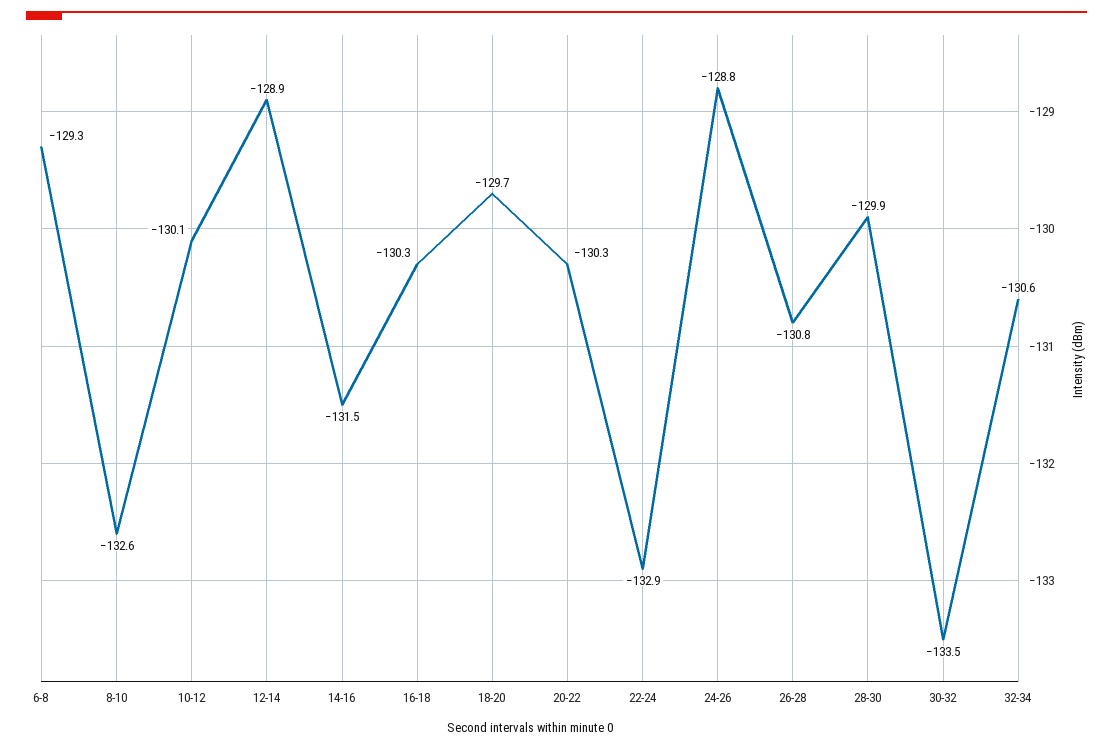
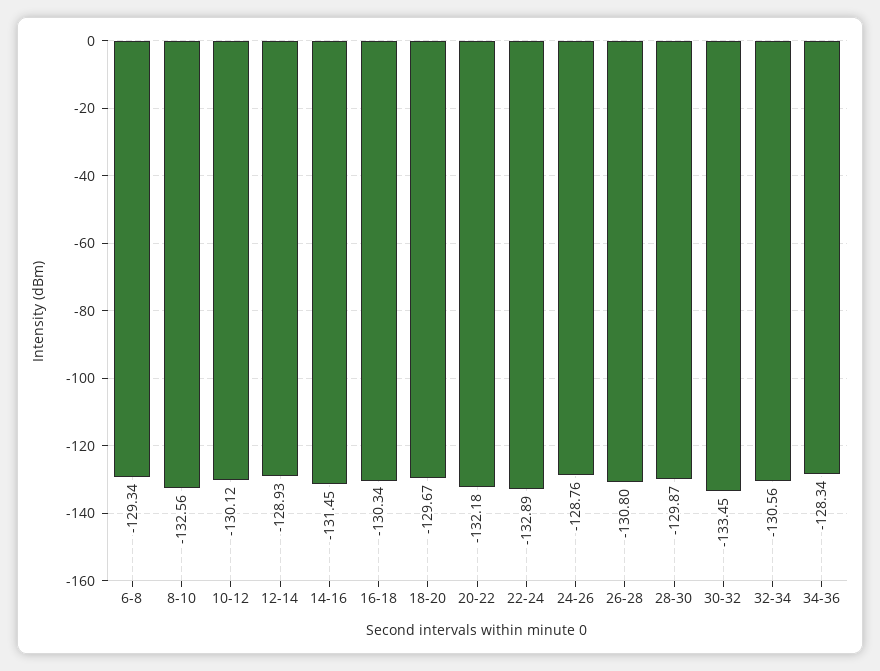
20-22: -130.3 -> -132.18
34-36: none -> -128.34

